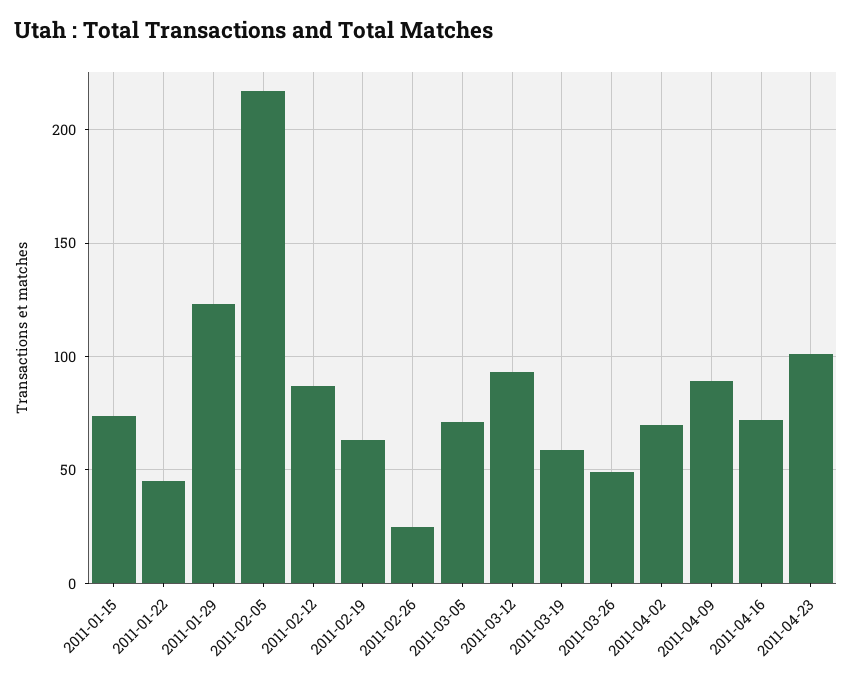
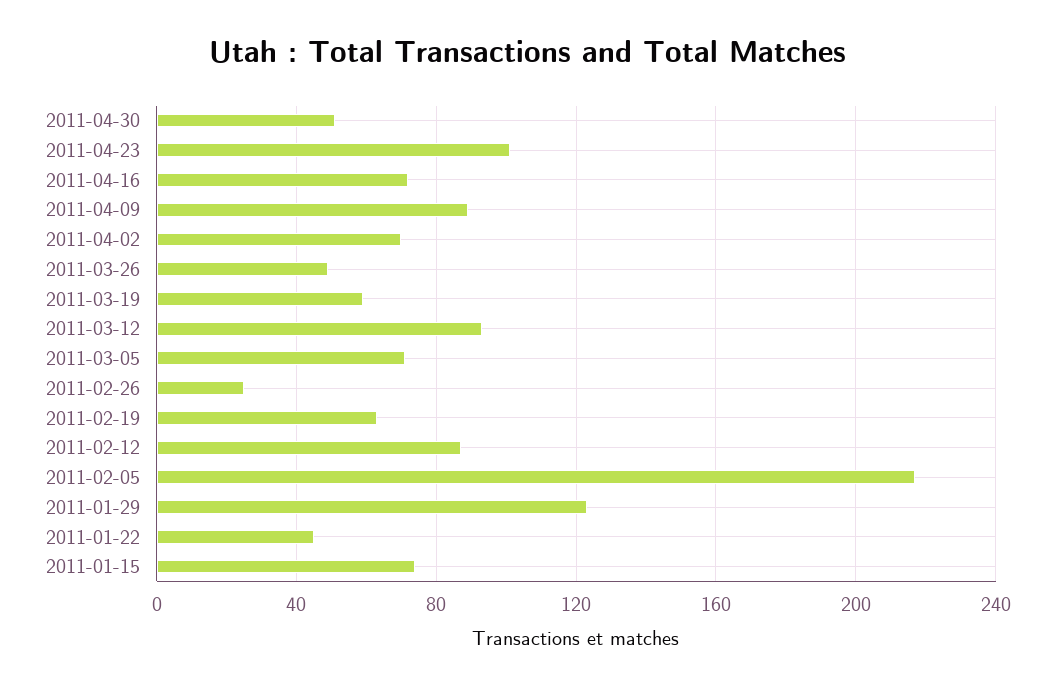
2011-04-30: none -> 50

